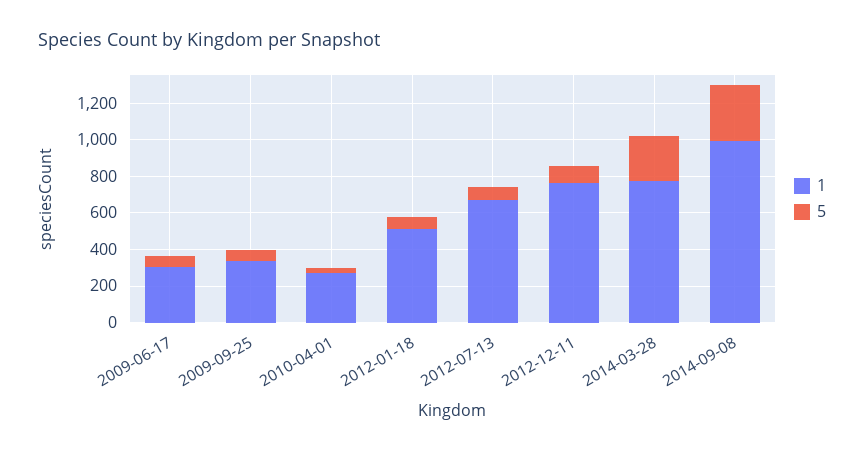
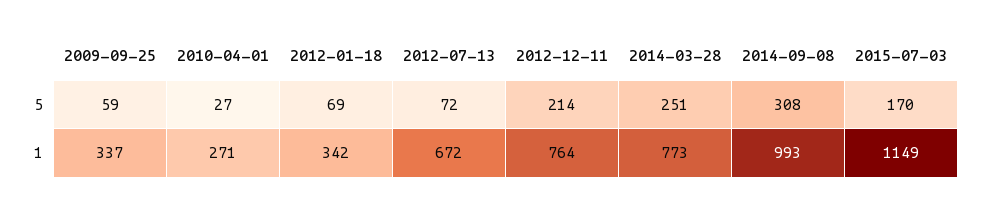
1, 2009-06-17: 300 -> none
5, 2009-06-17: 50 -> none
1, 2012-01-18: 500 -> 342
5, 2012-12-11: 100 -> 214
5, 2015-07-03: none -> 170
1, 2015-07-03: none -> 1149

